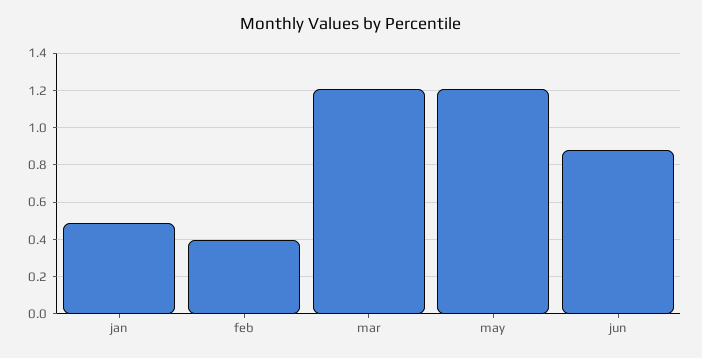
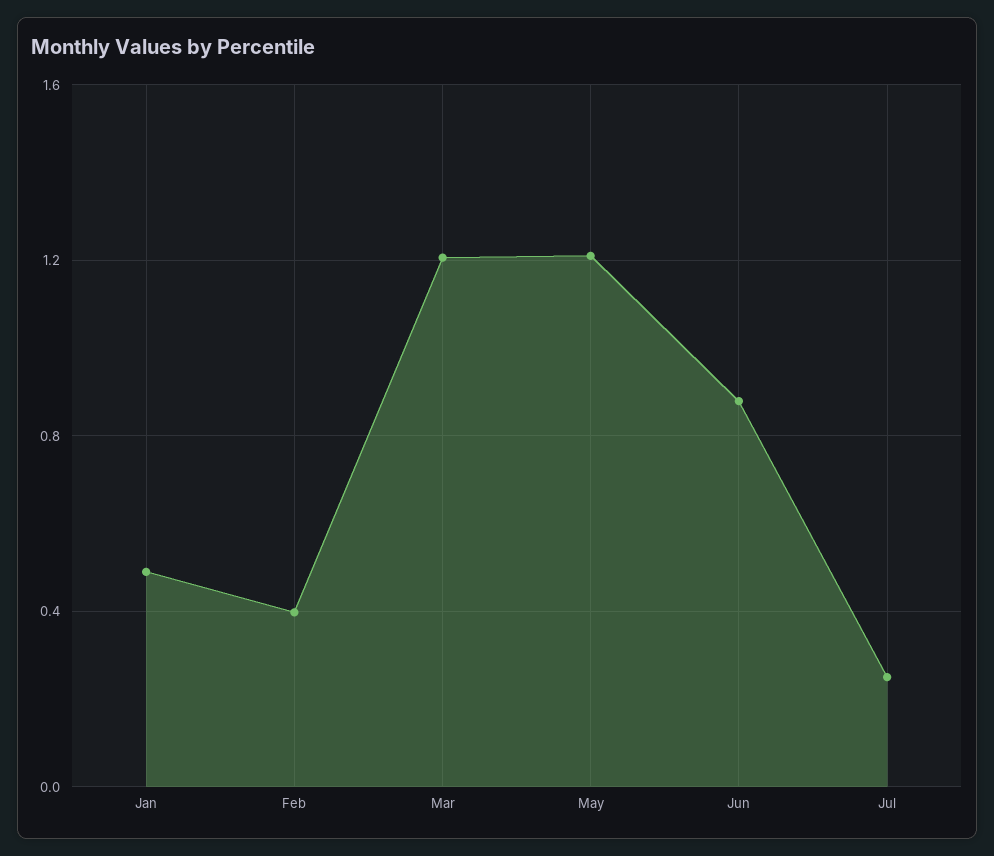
Jul: none -> 0.25

